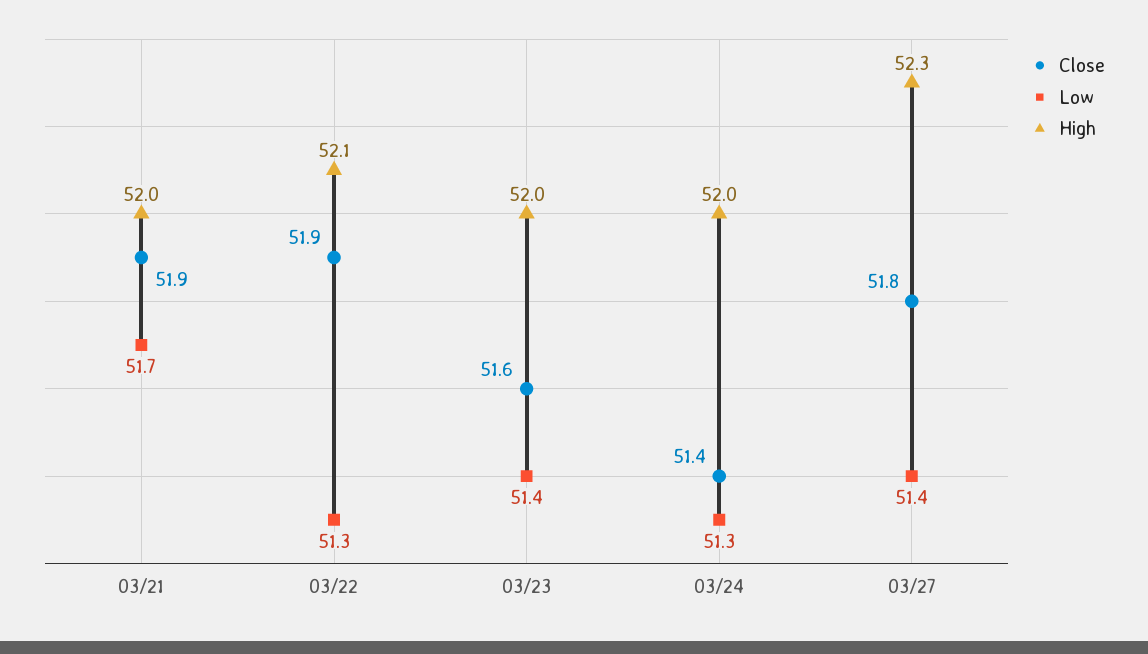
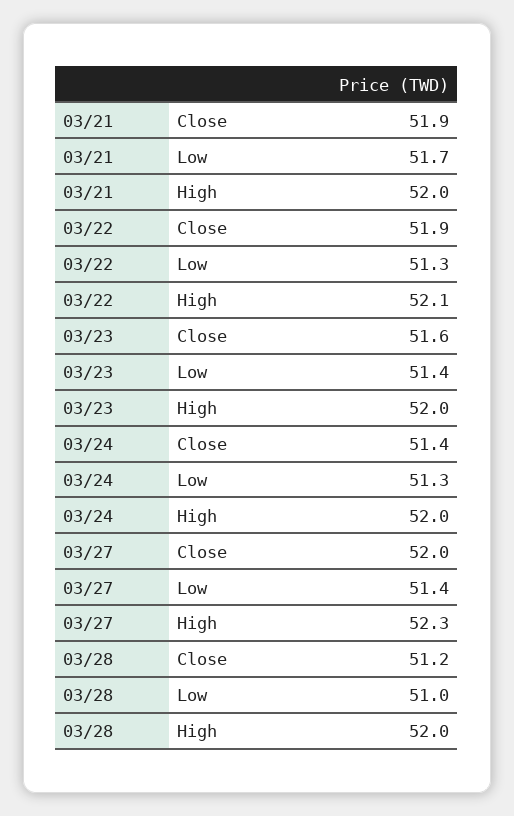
Close, 03/27: 51.8 -> 52
Close, 03/28: none -> 51.2
Low, 03/28: none -> 51
High, 03/28: none -> 52

